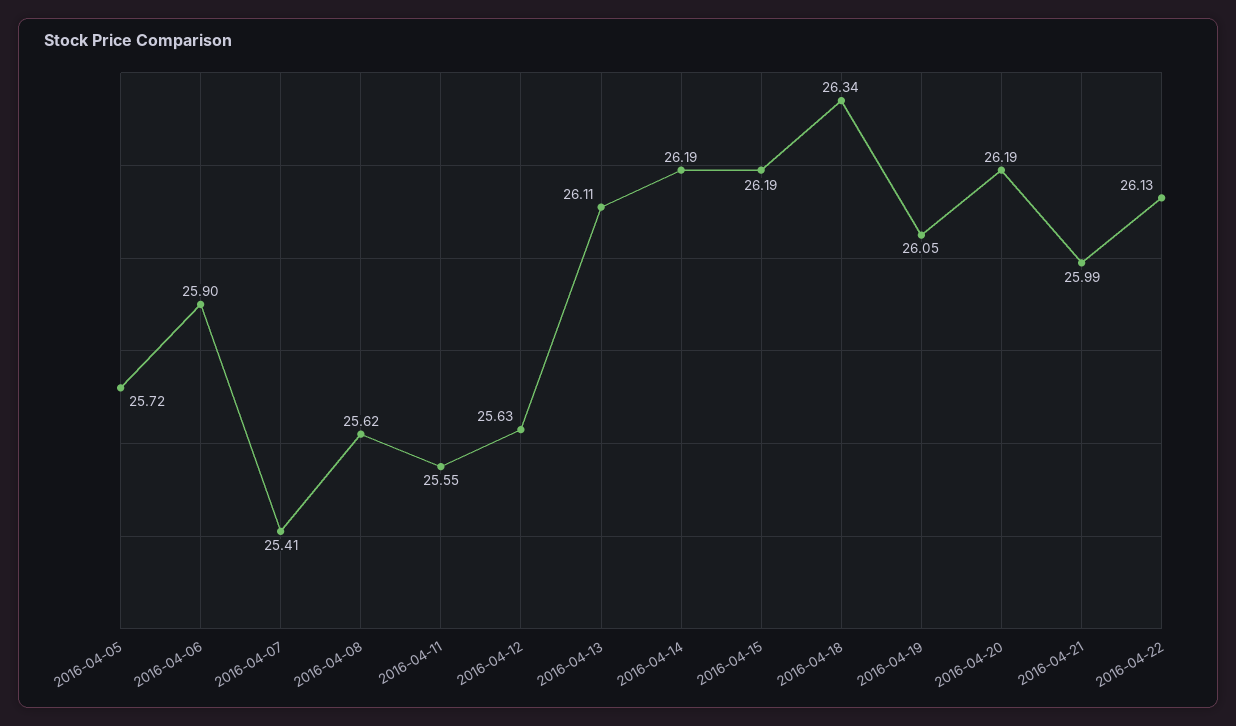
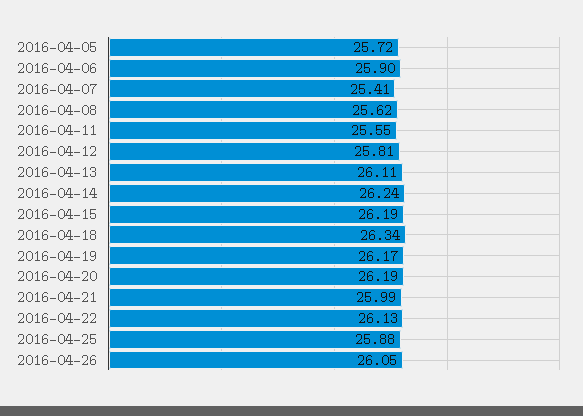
2016-04-12: 25.63 -> 25.81
2016-04-14: 26.19 -> 26.24
2016-04-19: 26.05 -> 26.17
2016-04-25: none -> 25.88
2016-04-26: none -> 26.05

